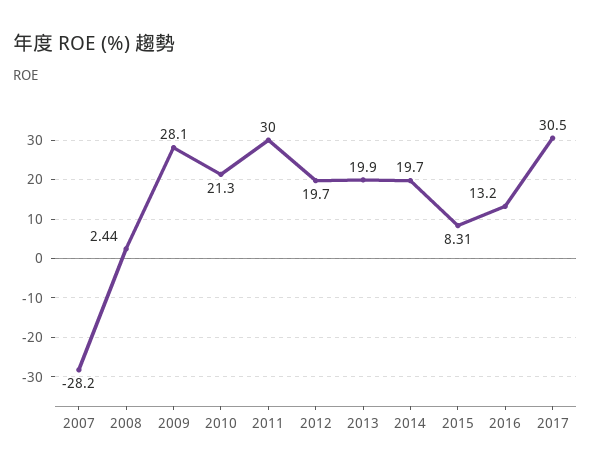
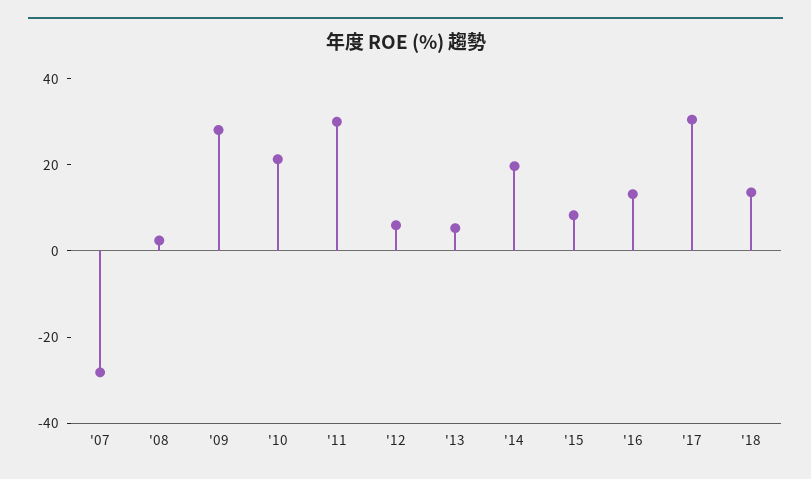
2012: 19.7 -> 5
2013: 19.9 -> 5
'18: none -> 15

